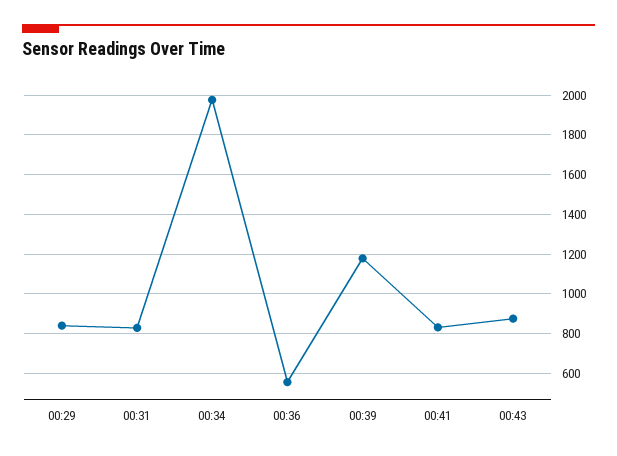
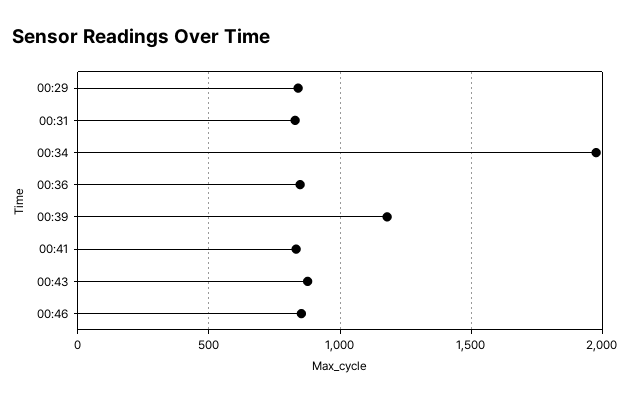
00:36: 550 -> 850
00:46: none -> 850

